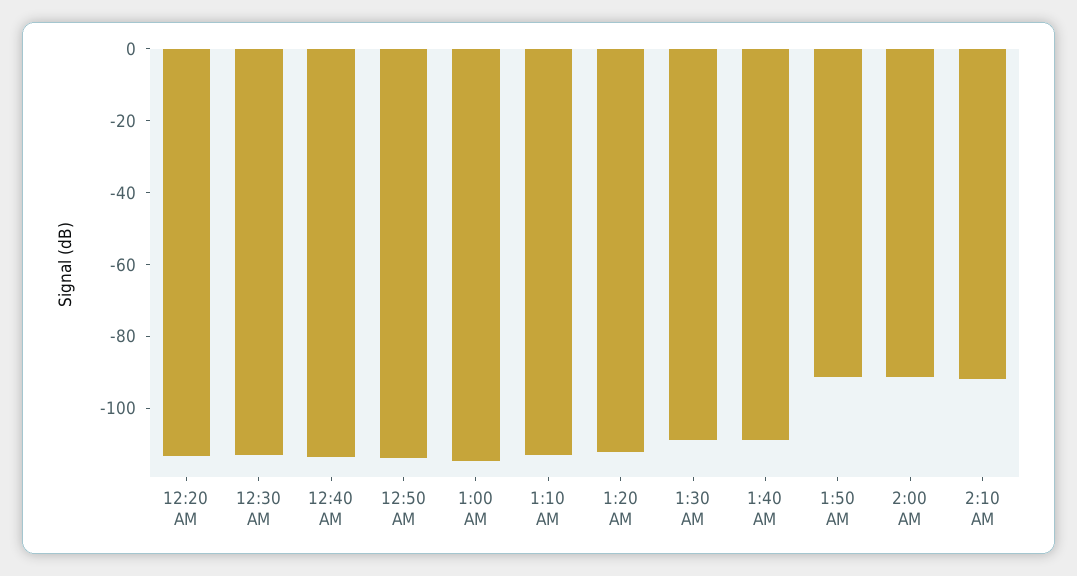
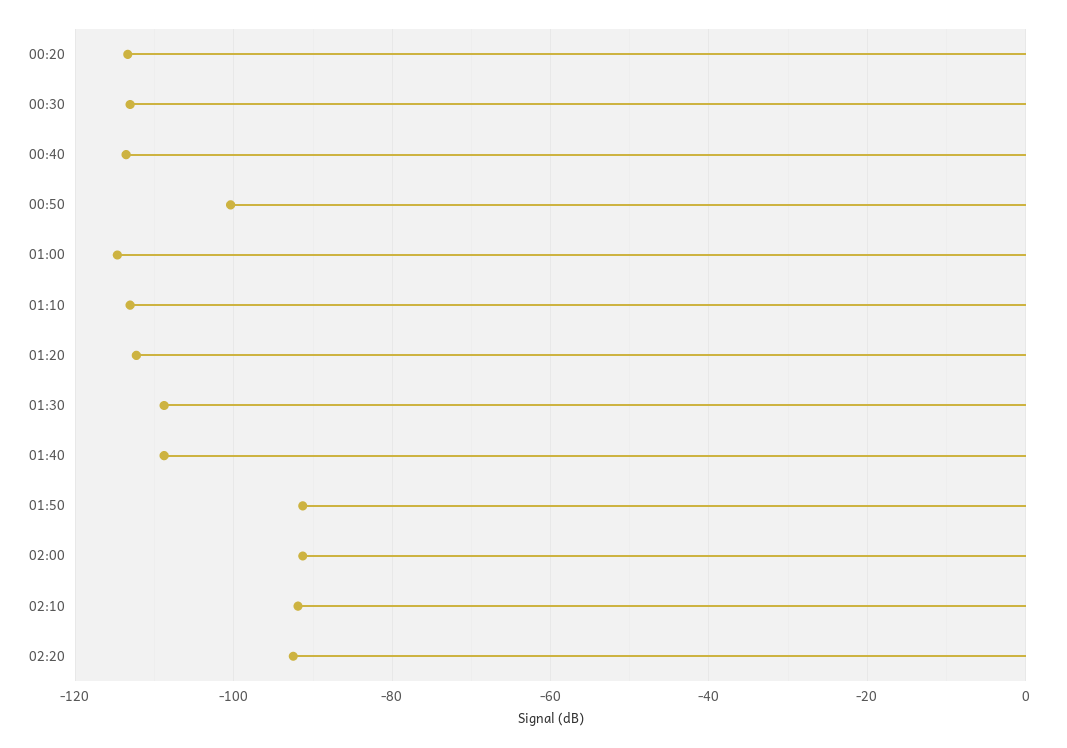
12:50 AM: -115 -> -100
02:20: none -> -92

